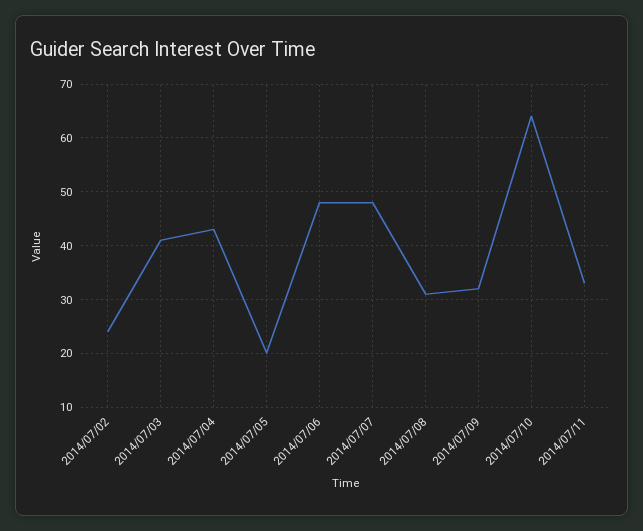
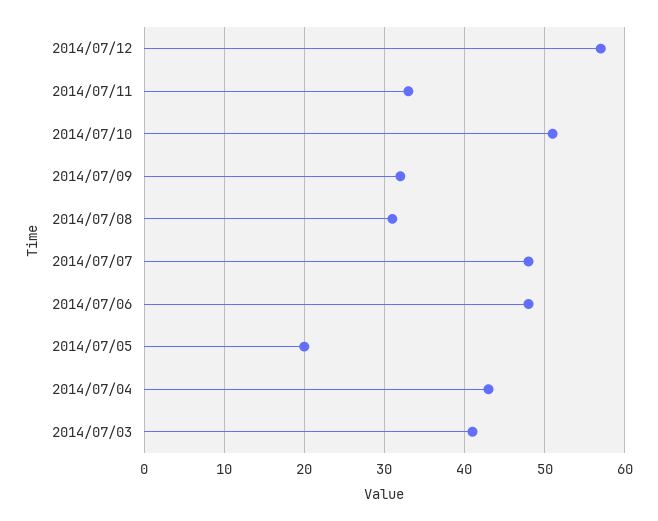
2014/07/02: 25 -> none
2014/07/10: 65 -> 51
2014/07/12: none -> 57

